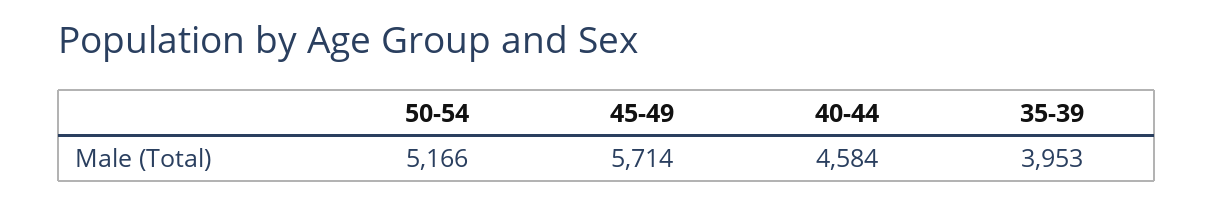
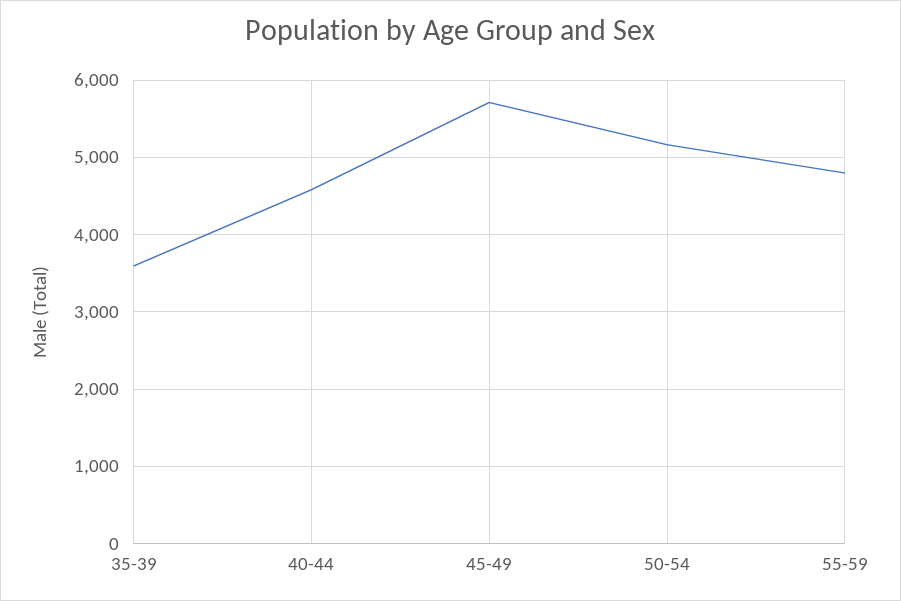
35-39: 3953 -> 3600
55-59: none -> 4800

